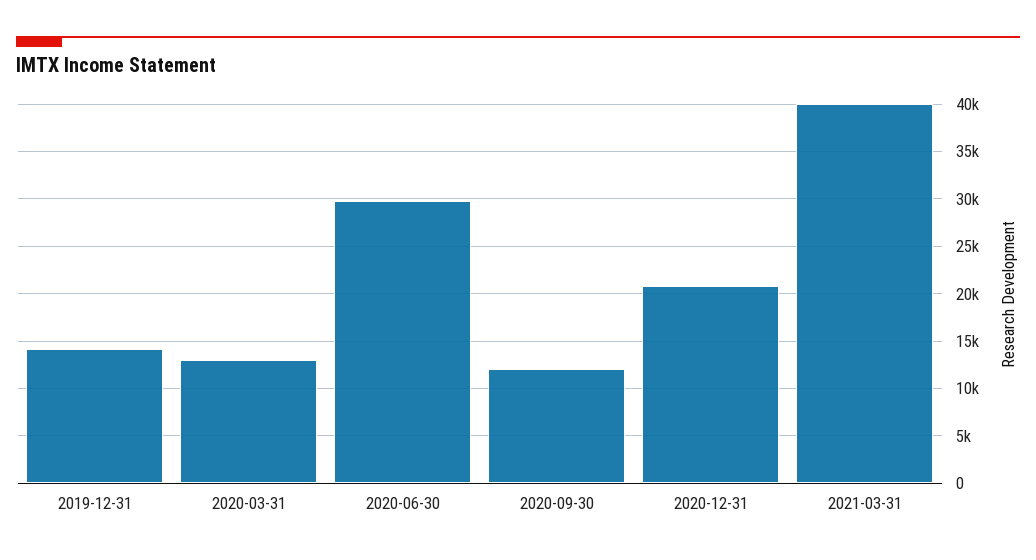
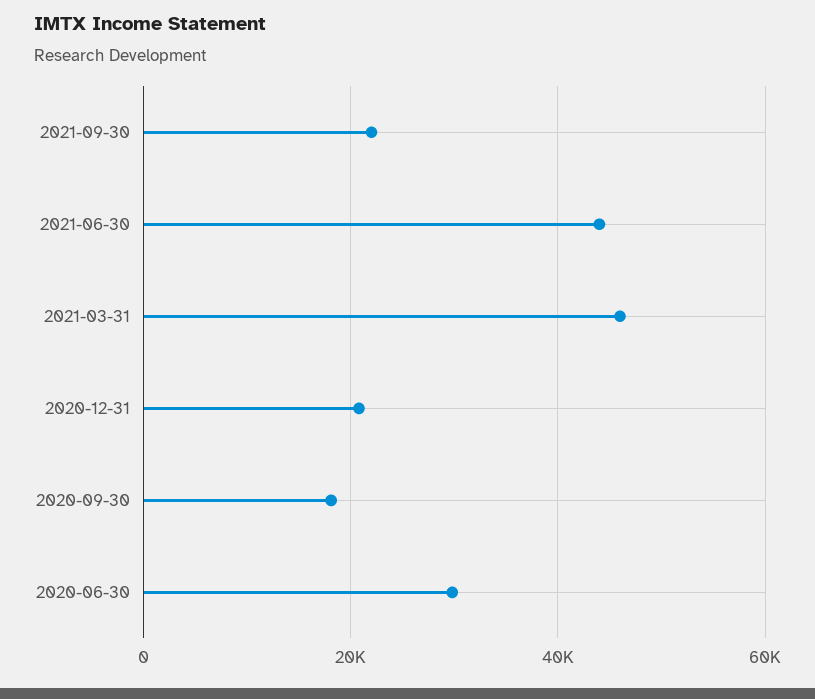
2019-12-31: 14000 -> none
2020-03-31: 13000 -> none
2020-09-30: 12000 -> 18000
2021-03-31: 40000 -> 46000
2021-09-30: none -> 22000
2021-06-30: none -> 44000

